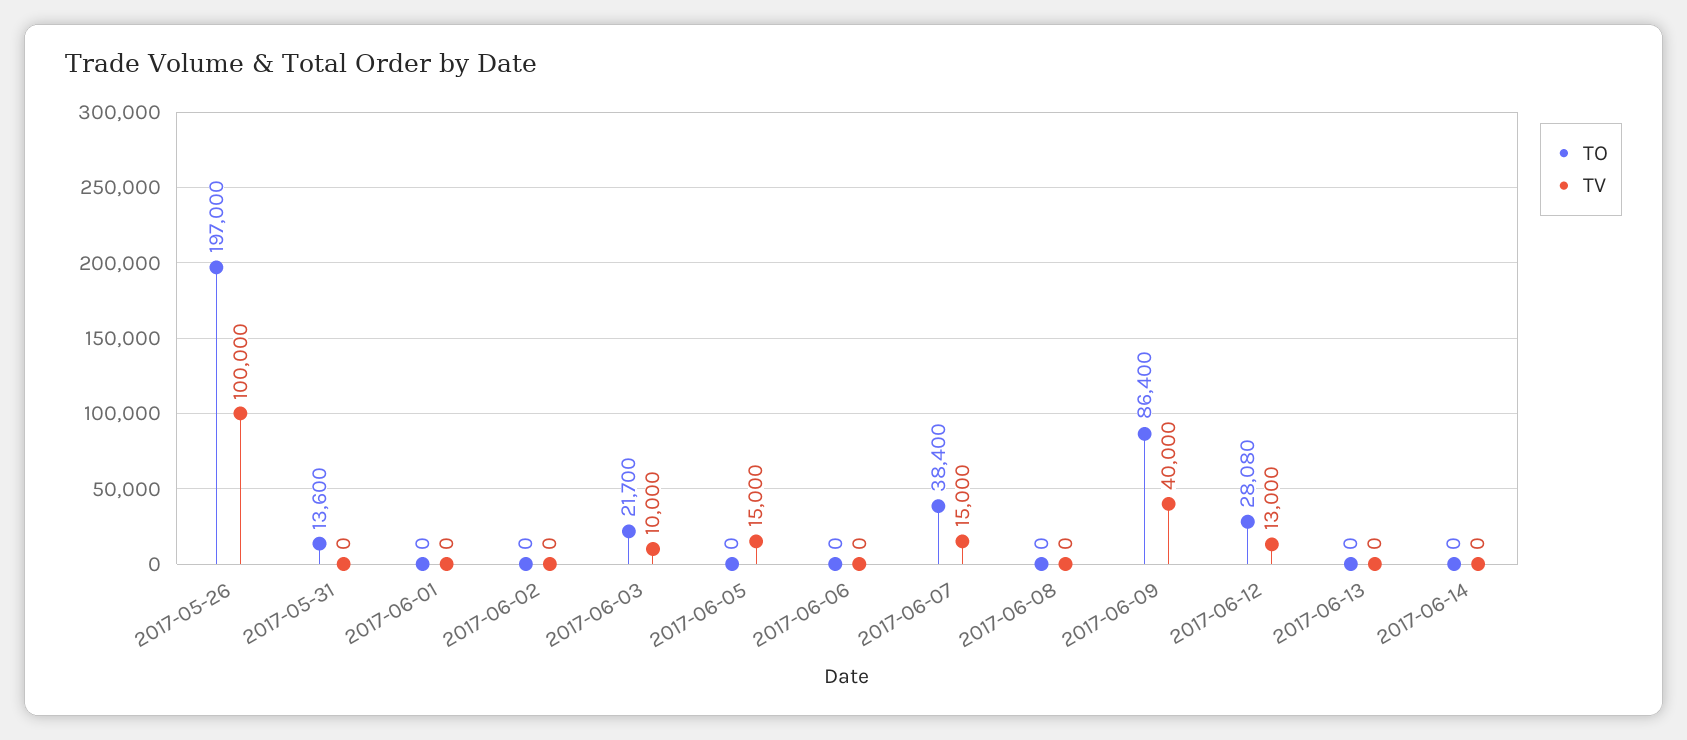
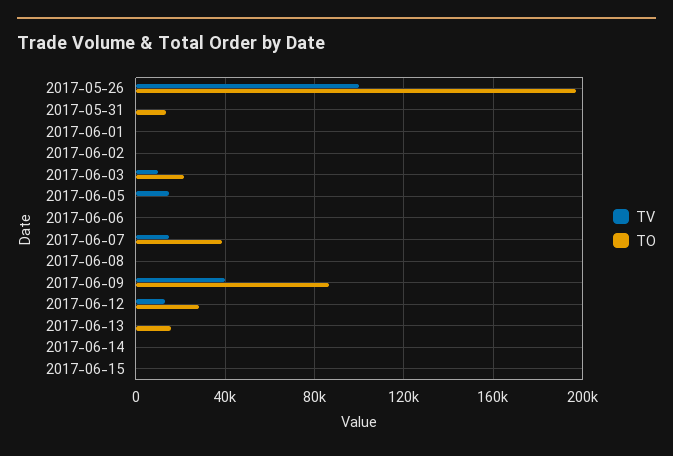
TO, 2017-06-13: 0 -> 15000
TV, 2017-06-15: none -> 0
TO, 2017-06-15: none -> 0

